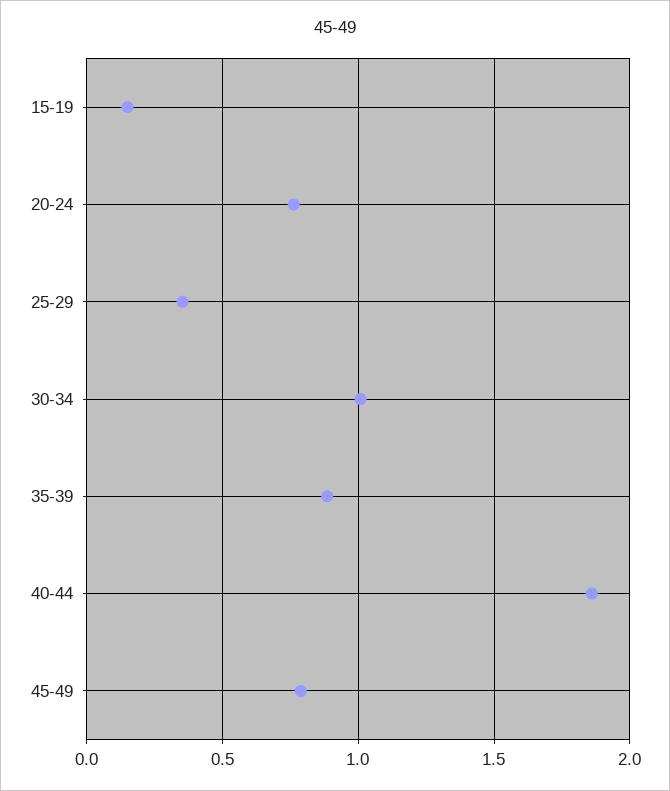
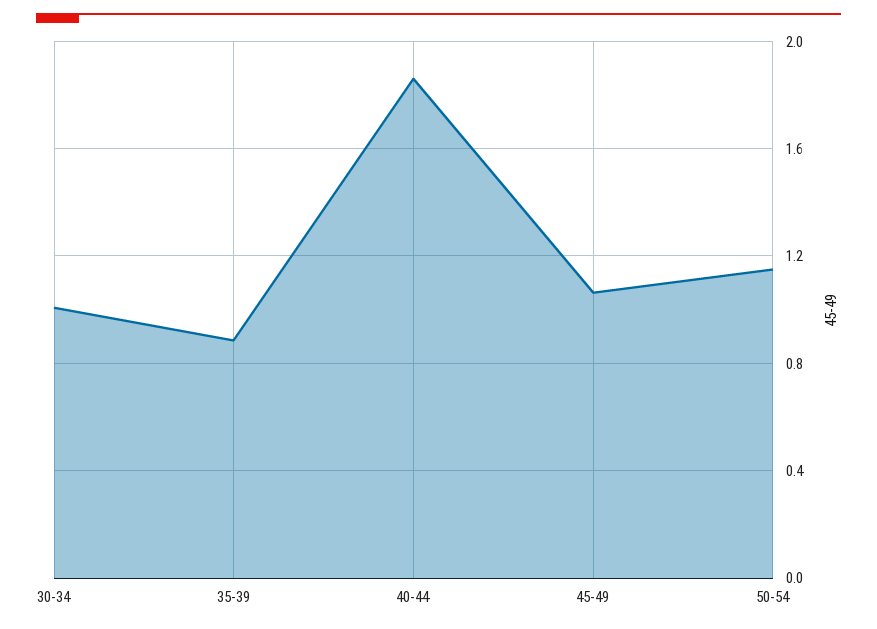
15-19: 0.15 -> none
20-24: 0.75 -> none
25-29: 0.35 -> none
45-49: 0.8 -> 1.05
50-54: none -> 1.15

